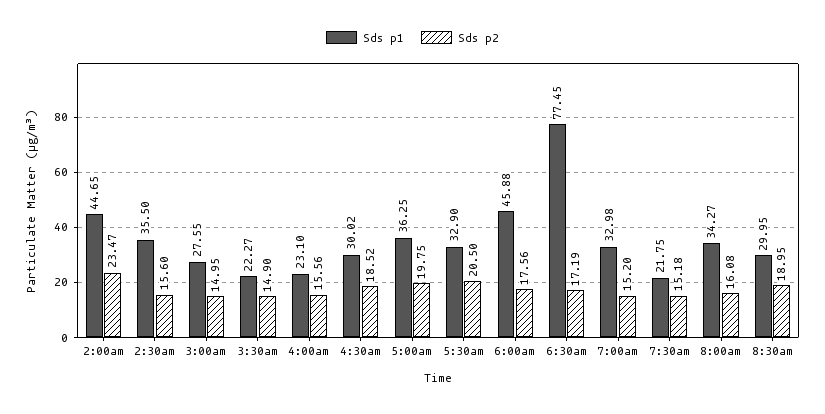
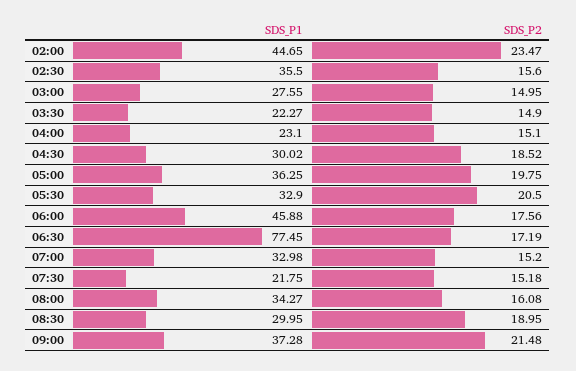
Sds p2, 4:00am: 15.56 -> 15.1
Sds p1, 09:00: none -> 37.28
Sds p2, 09:00: none -> 21.48

